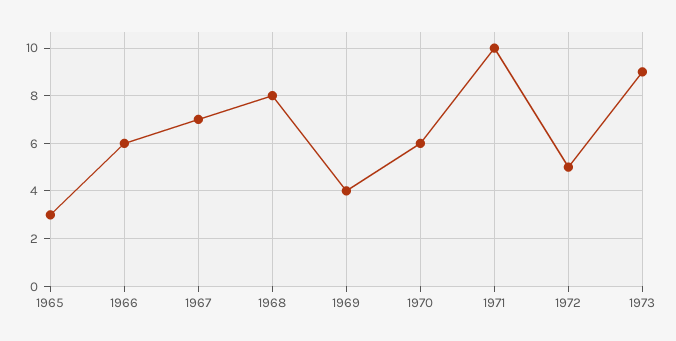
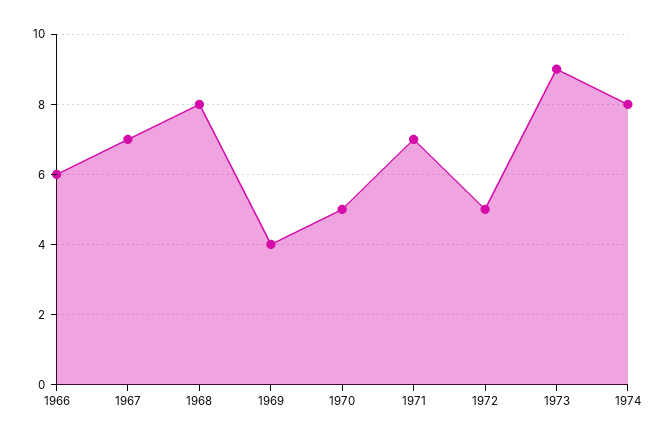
1965: 3 -> none
1970: 6 -> 5
1971: 10 -> 7
1974: none -> 8

